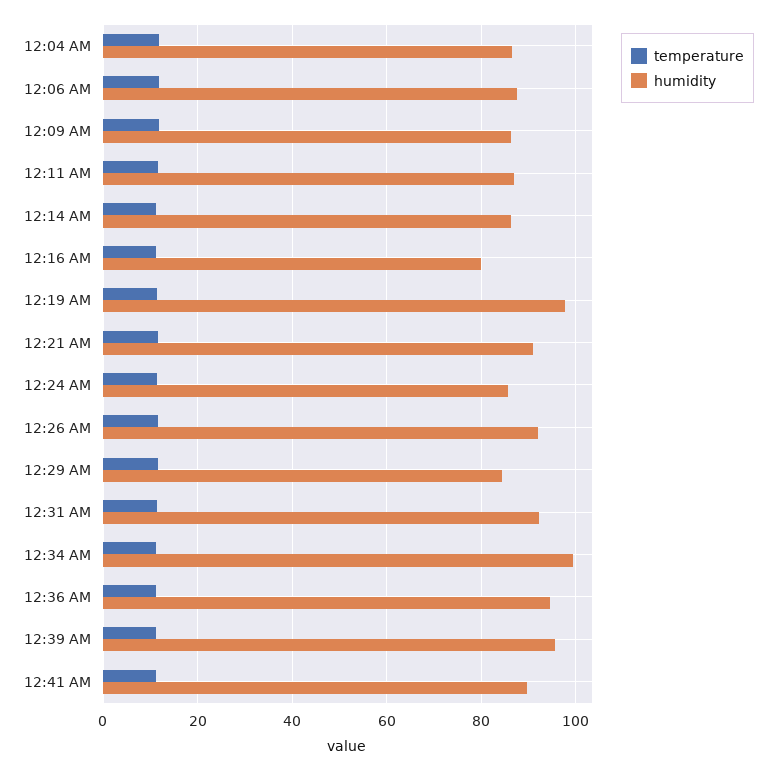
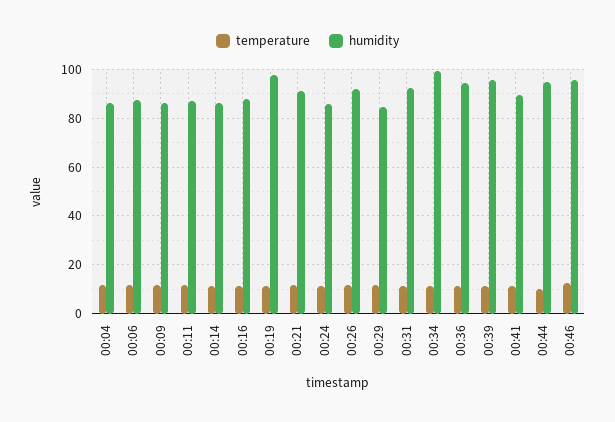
humidity, 12:16 AM: 80 -> 87.5
temperature, 00:44: none -> 10
humidity, 00:44: none -> 95
temperature, 00:46: none -> 12.5
humidity, 00:46: none -> 95

